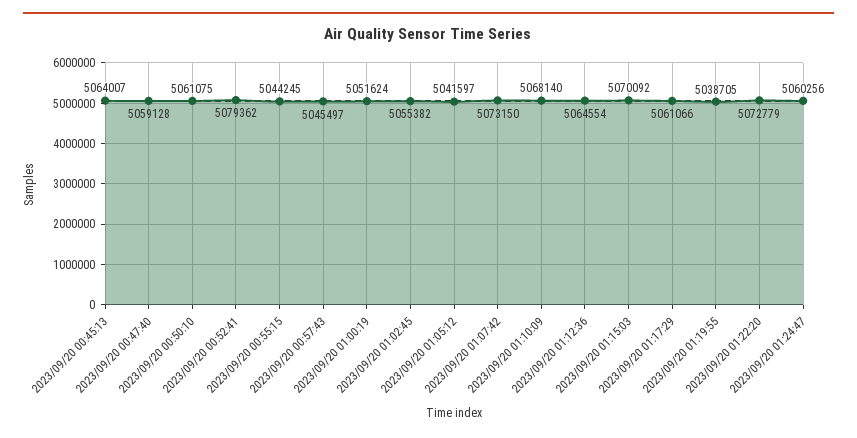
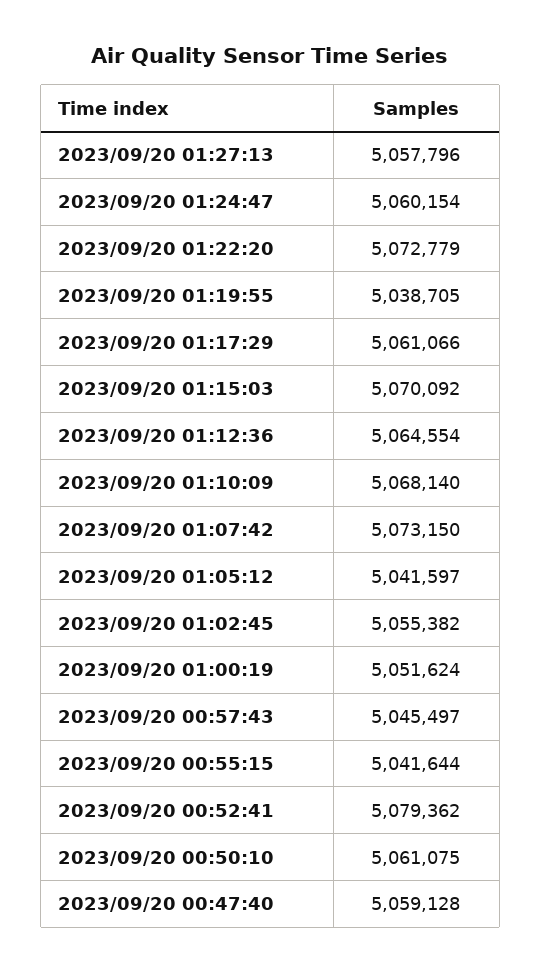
2023/09/20 00:45:13: 5064007 -> none
2023/09/20 00:55:15: 5044245 -> 5041644
2023/09/20 01:24:47: 5060256 -> 5060154
2023/09/20 01:27:13: none -> 5057796

